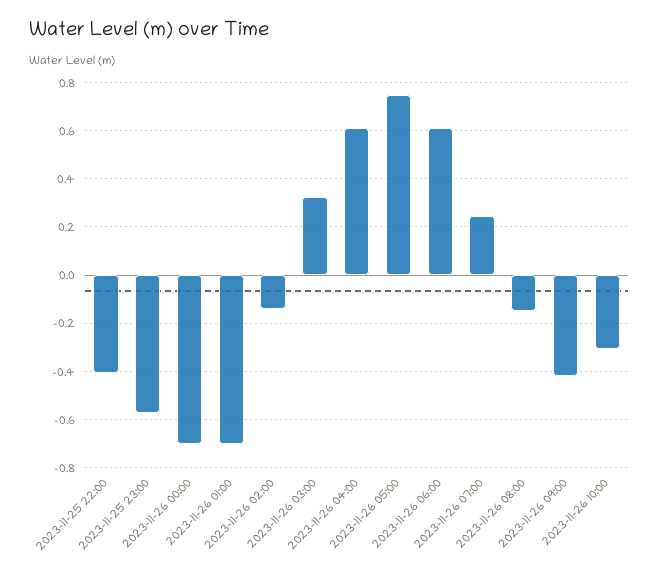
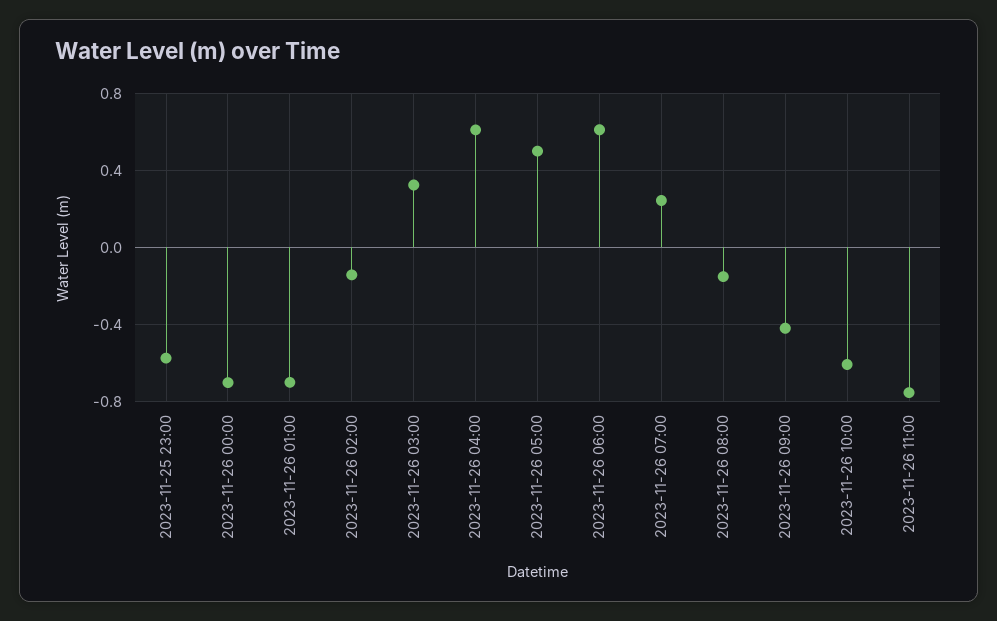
2023-11-25 22:00: -0.4 -> none
2023-11-26 05:00: 0.75 -> 0.5
2023-11-26 10:00: -0.3 -> -0.6
2023-11-26 11:00: none -> -0.75

